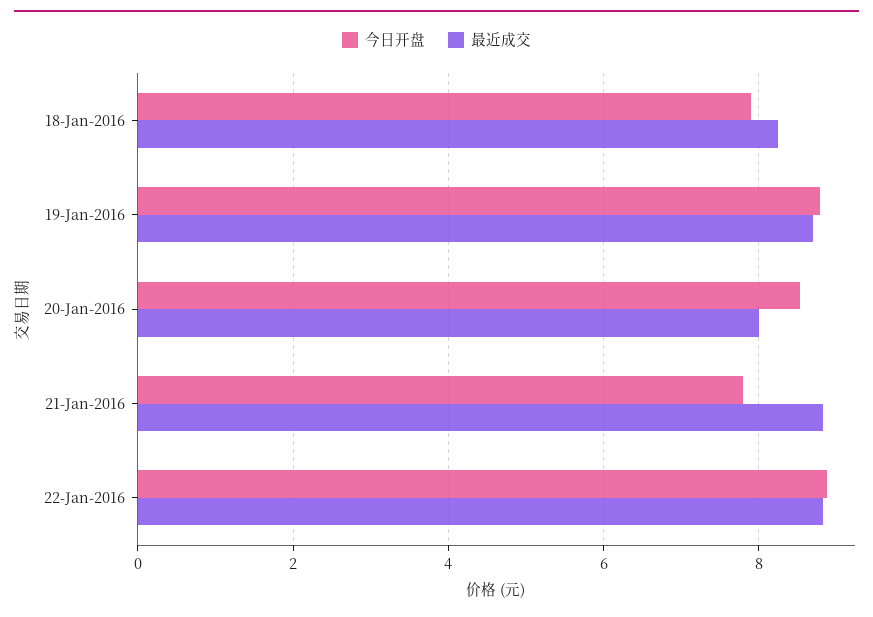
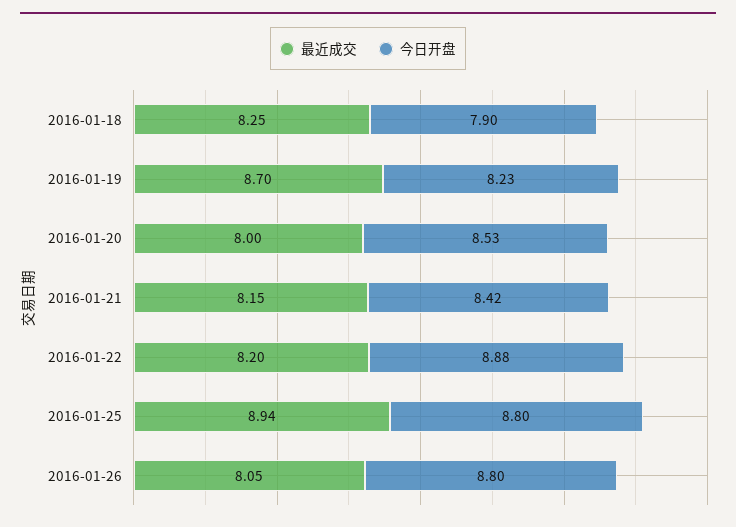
今日开盘, 19-Jan-2016: 8.8 -> 8.23
今日开盘, 21-Jan-2016: 7.8 -> 8.42
最近成交, 21-Jan-2016: 8.8 -> 8.15
最近成交, 22-Jan-2016: 8.8 -> 8.2
最近成交, 2016-01-25: none -> 8.94
今日开盘, 2016-01-25: none -> 8.8
最近成交, 2016-01-26: none -> 8.05
今日开盘, 2016-01-26: none -> 8.8

